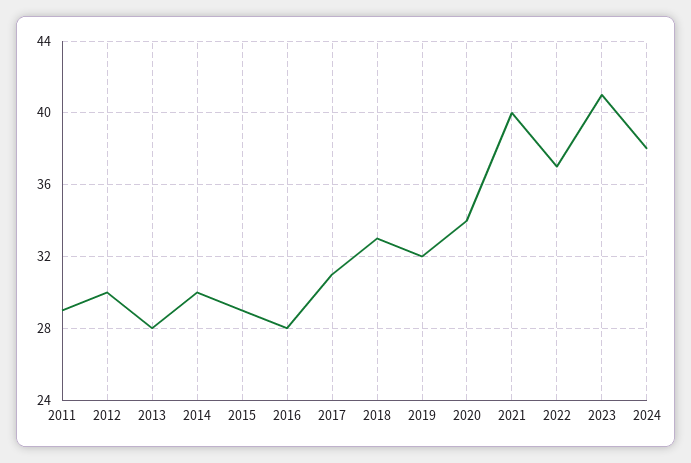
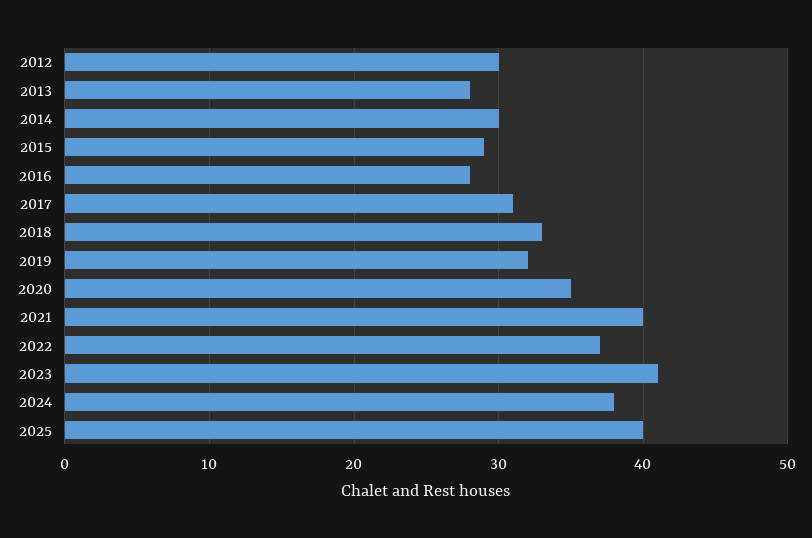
2011: 29 -> none
2020: 34 -> 35
2025: none -> 40

